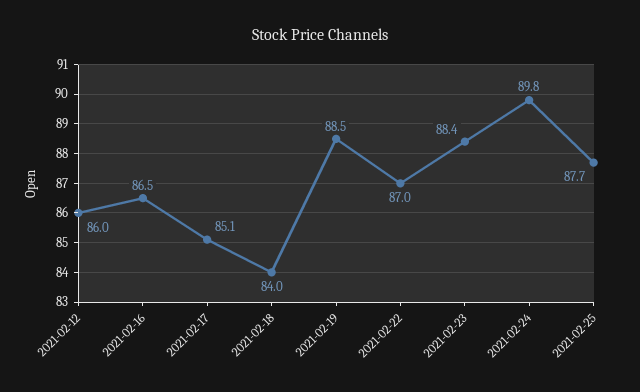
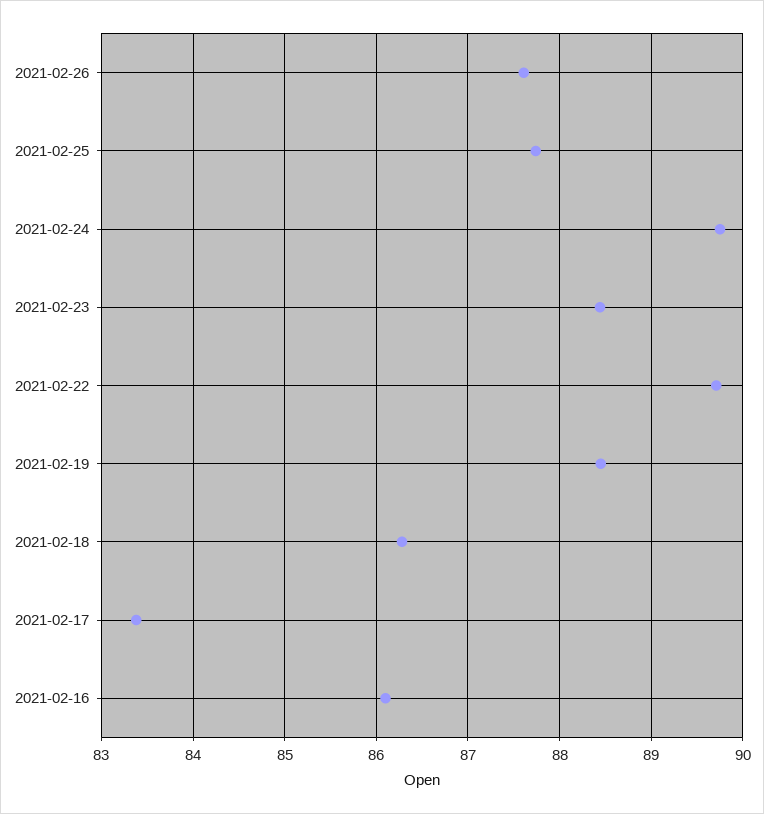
2021-02-12: 86 -> none
2021-02-16: 86.5 -> 86.1
2021-02-17: 85.1 -> 83.4
2021-02-18: 84 -> 86.3
2021-02-22: 87 -> 89.7
2021-02-26: none -> 87.6

